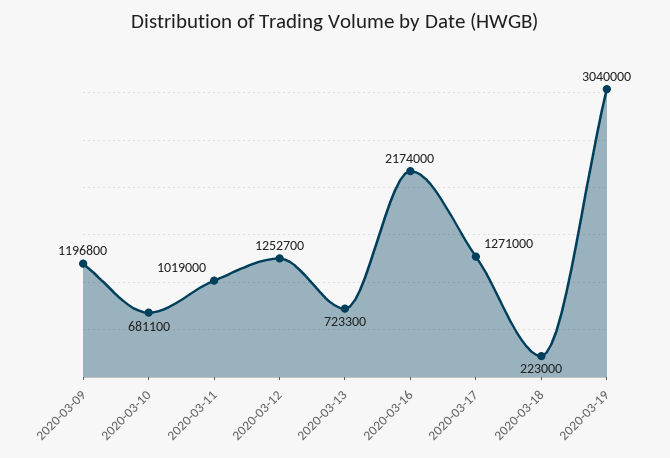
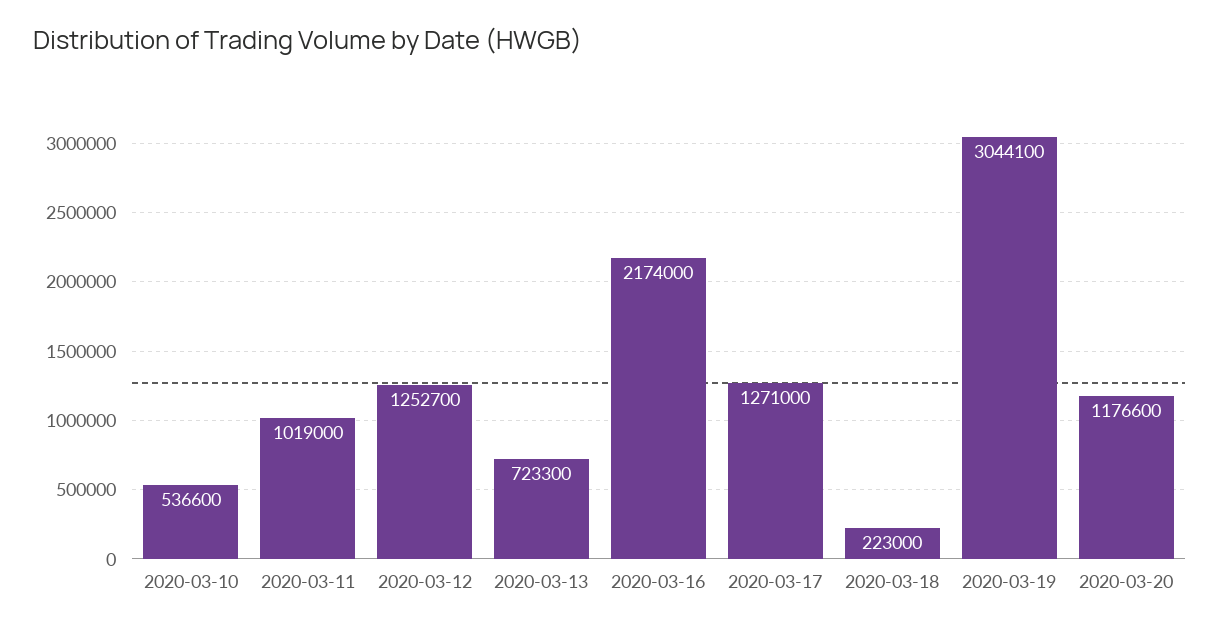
2020-03-09: 1196800 -> none
2020-03-10: 681100 -> 536600
2020-03-19: 3040000 -> 3044100
2020-03-20: none -> 1176600

